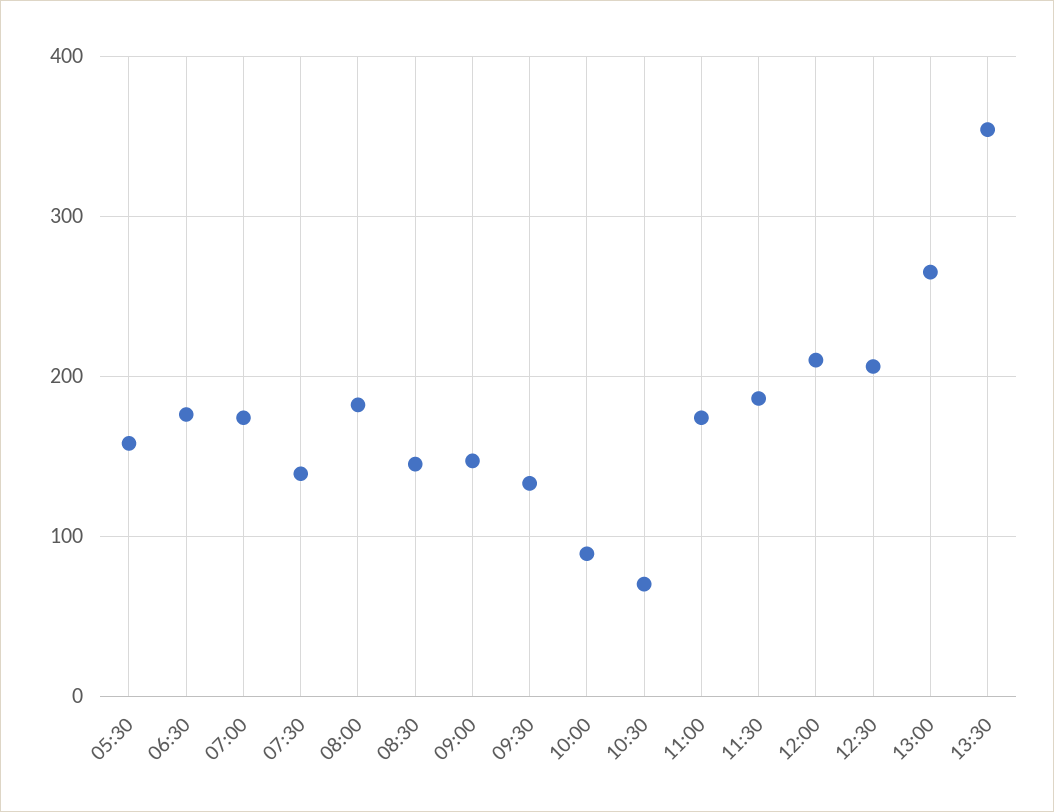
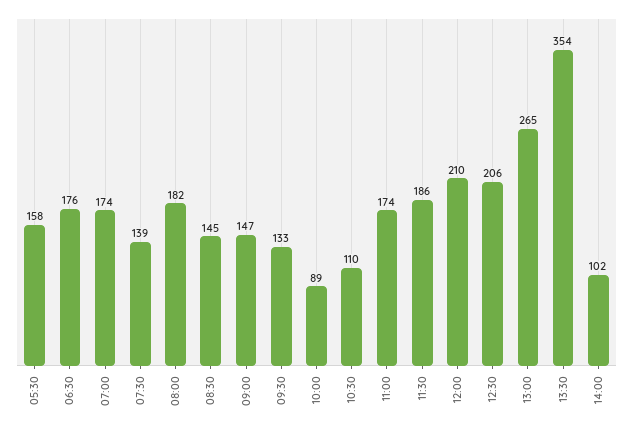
10:30: 70 -> 110
14:00: none -> 102

